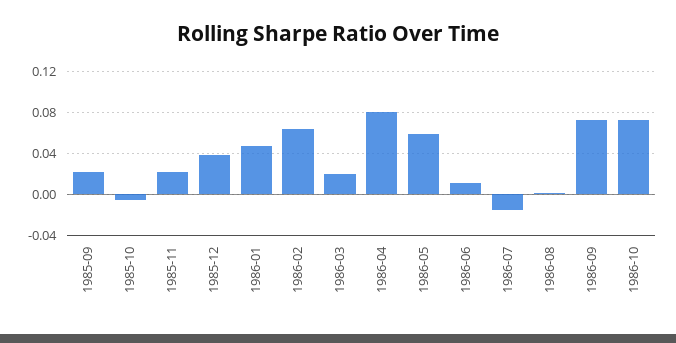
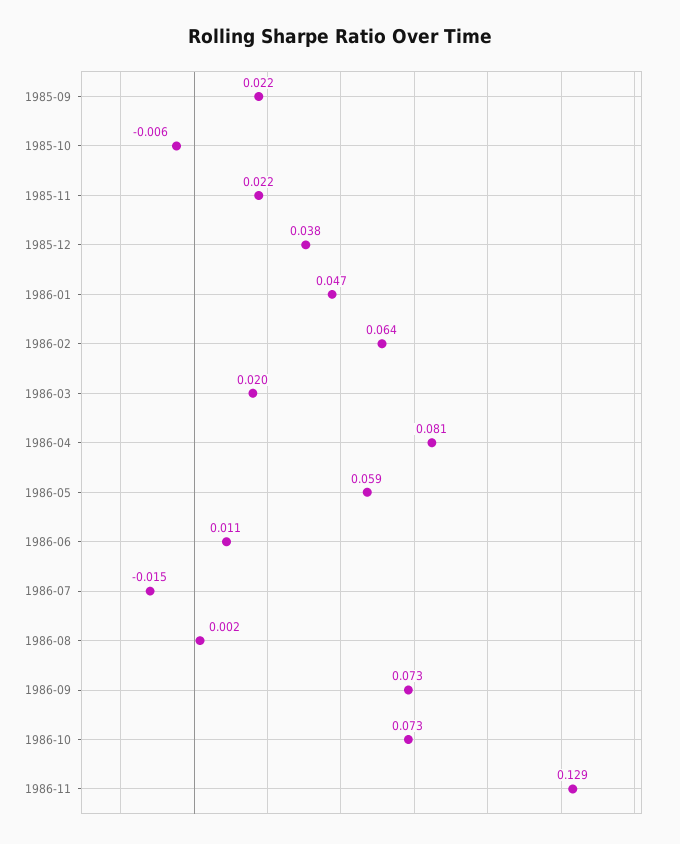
1986-11: none -> 0.129

